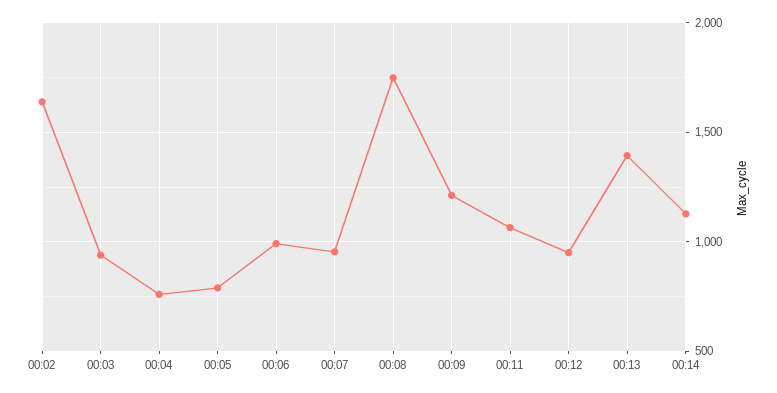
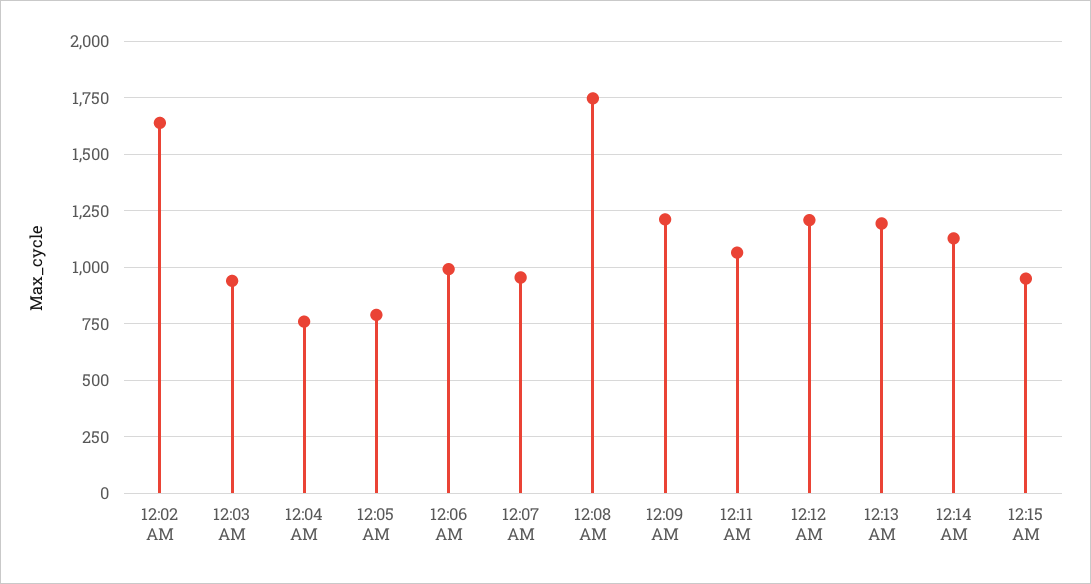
00:12: 950 -> 1200
00:13: 1400 -> 1200
12:15 AM: none -> 950

